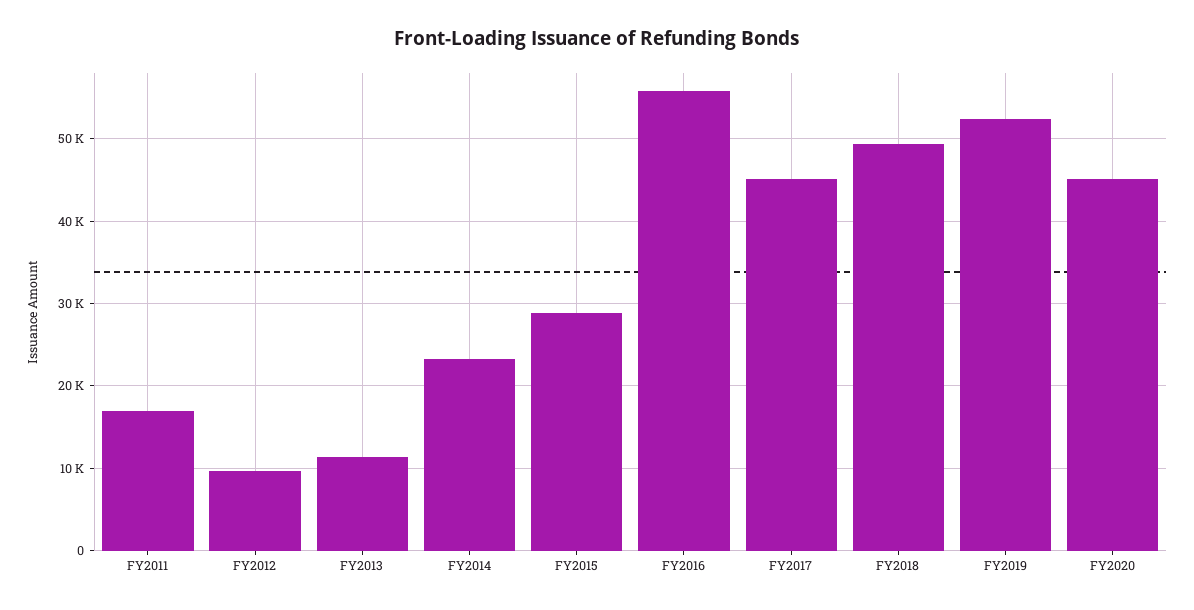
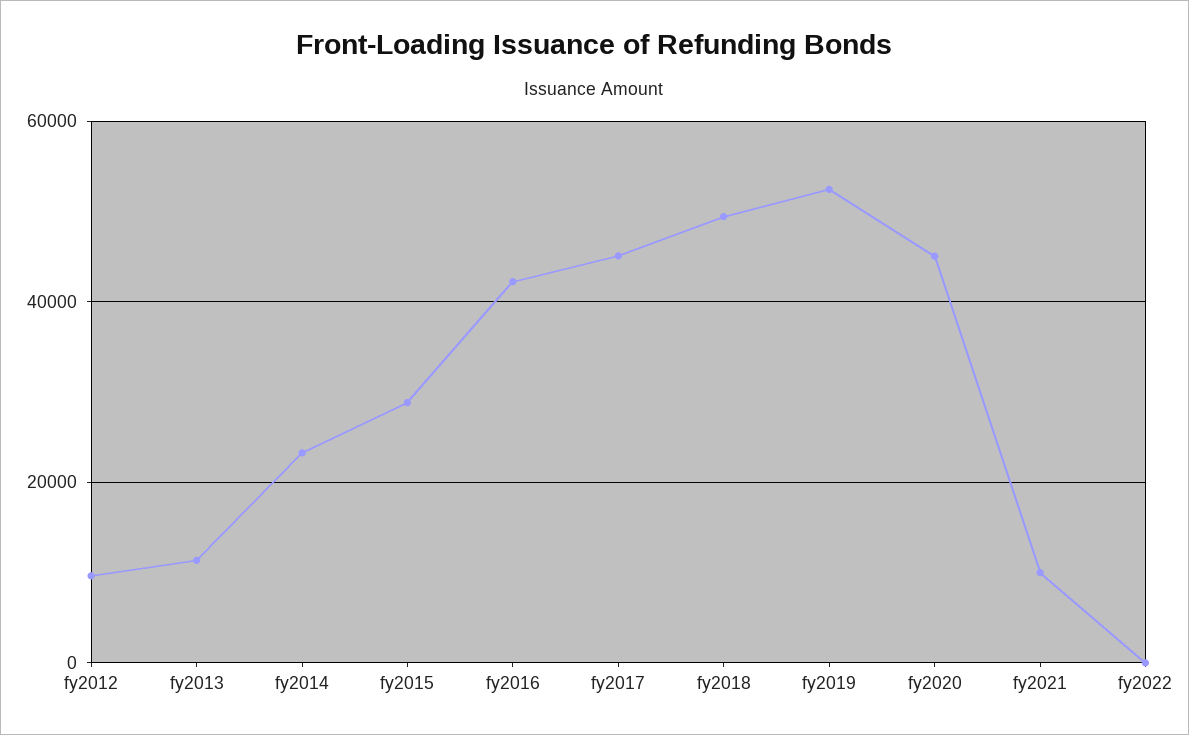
FY2011: 17000 -> none
FY2016: 56000 -> 42000
fy2021: none -> 10000
fy2022: none -> 0

